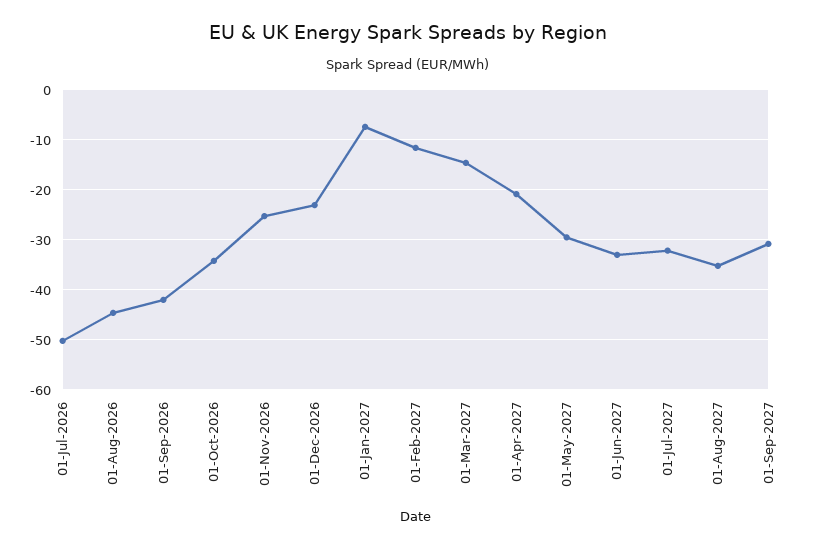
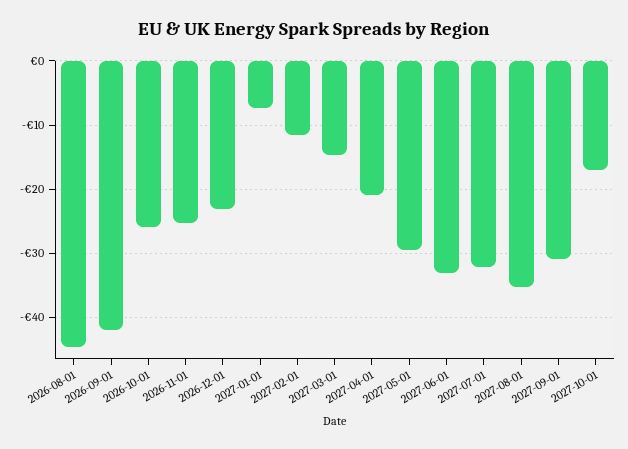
01-Jul-2026: -50 -> none
01-Oct-2026: -34 -> -26
2027-10-01: none -> -17

